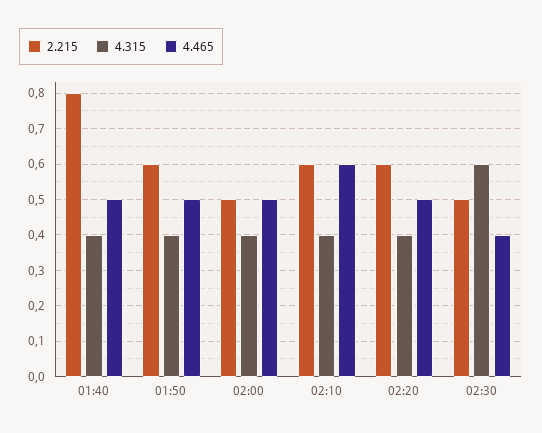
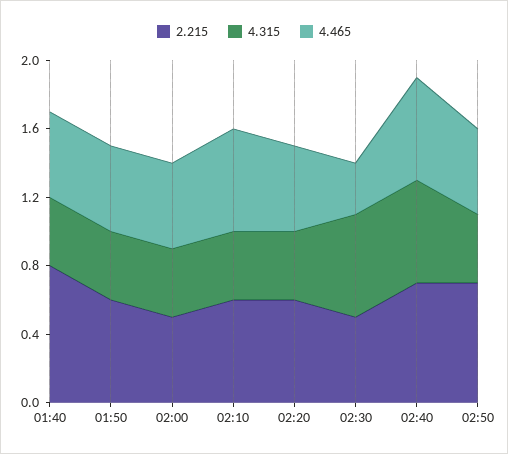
4.465, 02:30: 0.4 -> 0.3
2.215, 02:40: none -> 0.7
4.315, 02:40: none -> 0.6
4.465, 02:40: none -> 0.6
2.215, 02:50: none -> 0.7
4.315, 02:50: none -> 0.4
4.465, 02:50: none -> 0.5

